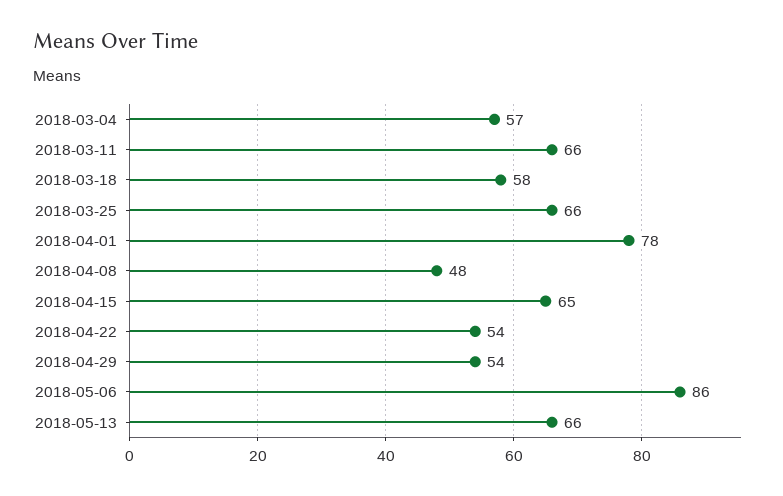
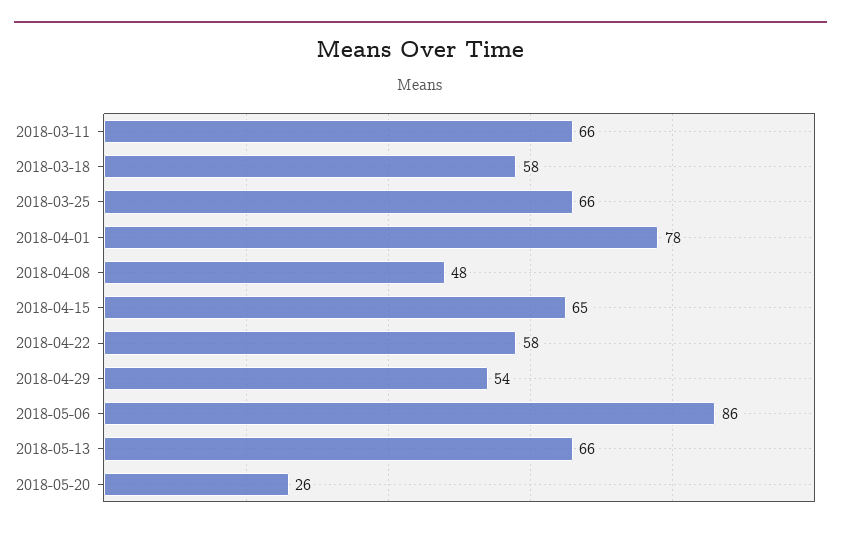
2018-03-04: 57 -> none
2018-04-22: 54 -> 58
2018-05-20: none -> 26

